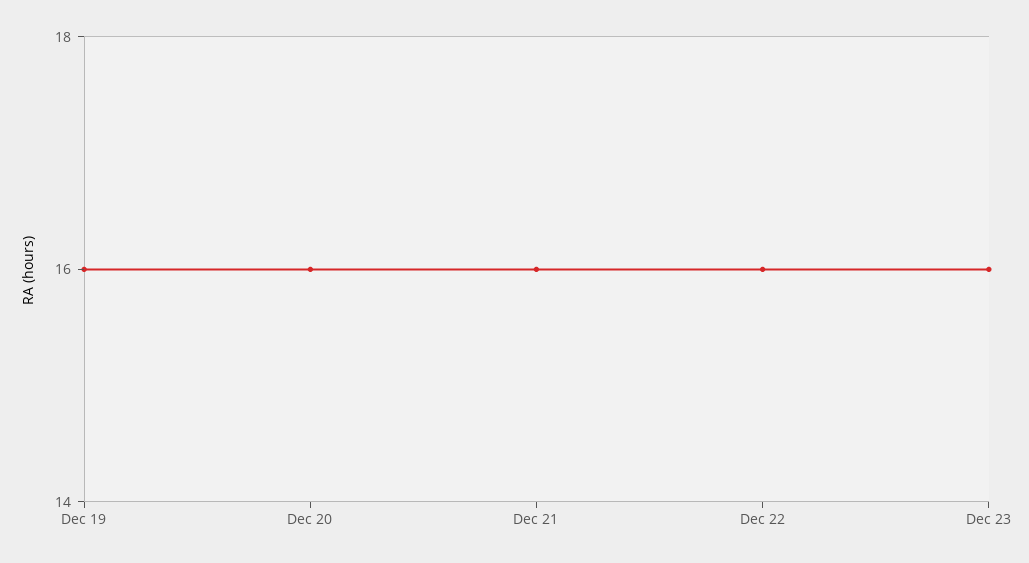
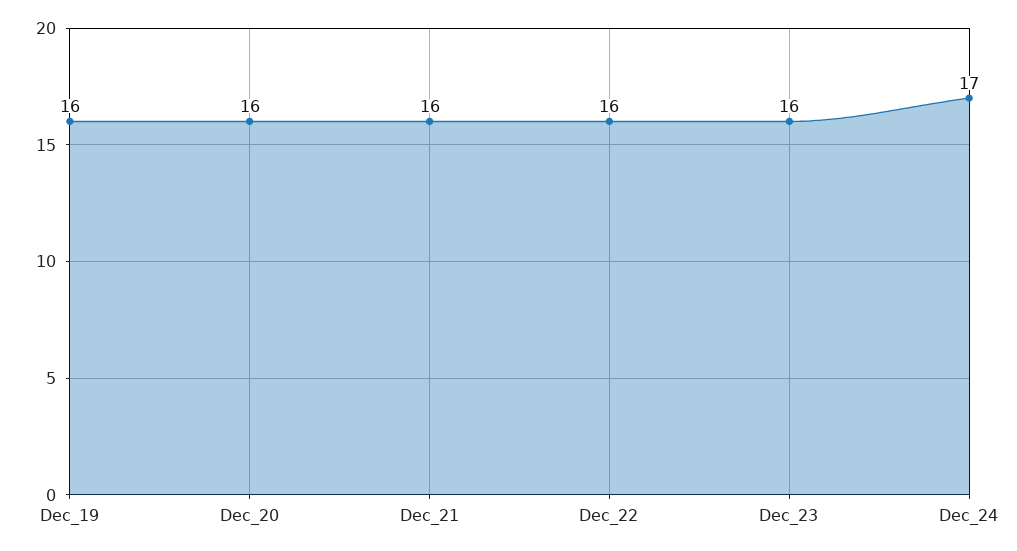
Dec_24: none -> 17

